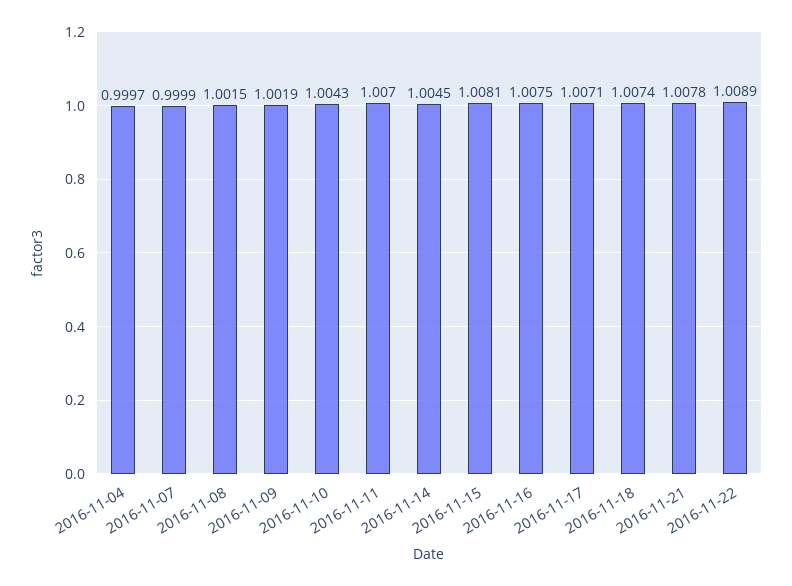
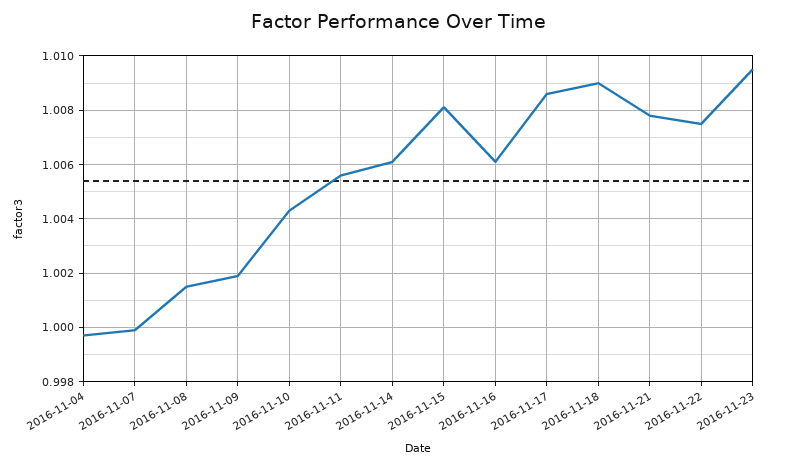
2016-11-11: 1.007 -> 1.0055
2016-11-14: 1.0045 -> 1.006
2016-11-16: 1.0075 -> 1.006
2016-11-17: 1.0071 -> 1.0085
2016-11-18: 1.0074 -> 1.009
2016-11-22: 1.0089 -> 1.0075
2016-11-23: none -> 1.0095

